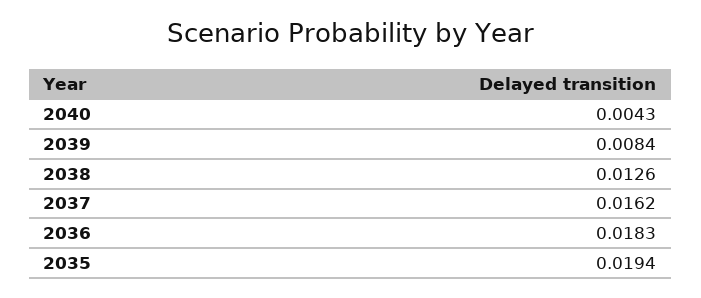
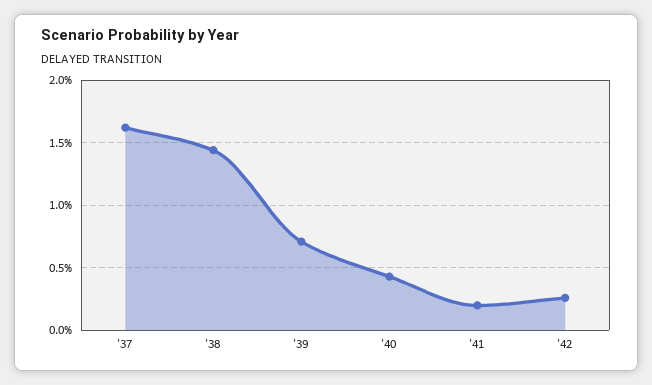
2039: 0.0084 -> 0.007
2038: 0.0126 -> 0.0145
2036: 0.0183 -> none
2035: 0.0194 -> none
'41: none -> 0.002
'42: none -> 0.0025

